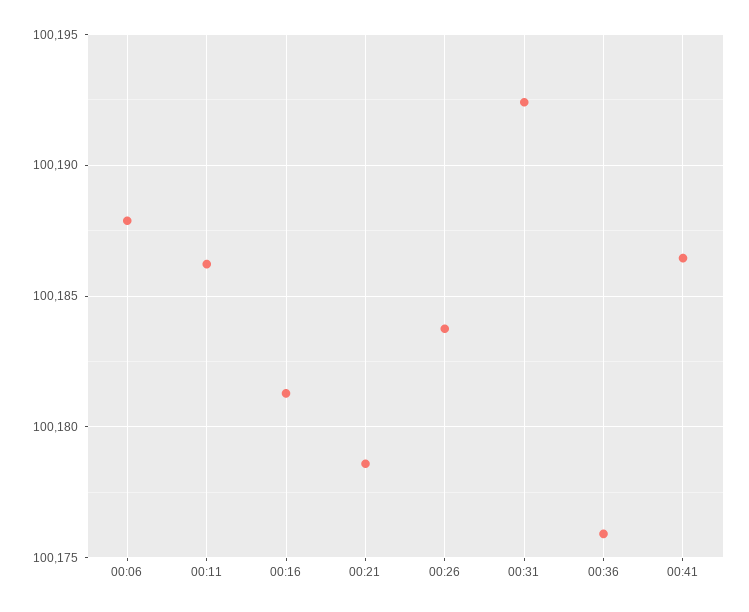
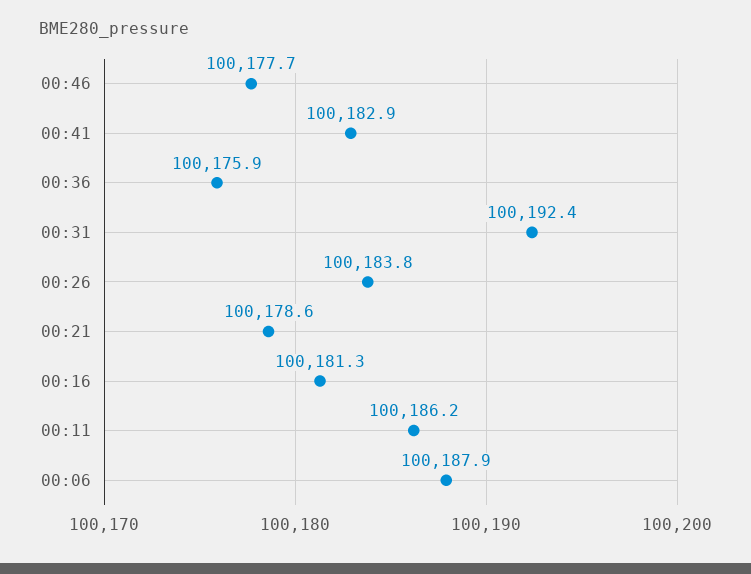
00:41: 100186.5 -> 100182.9
00:46: none -> 100177.7

